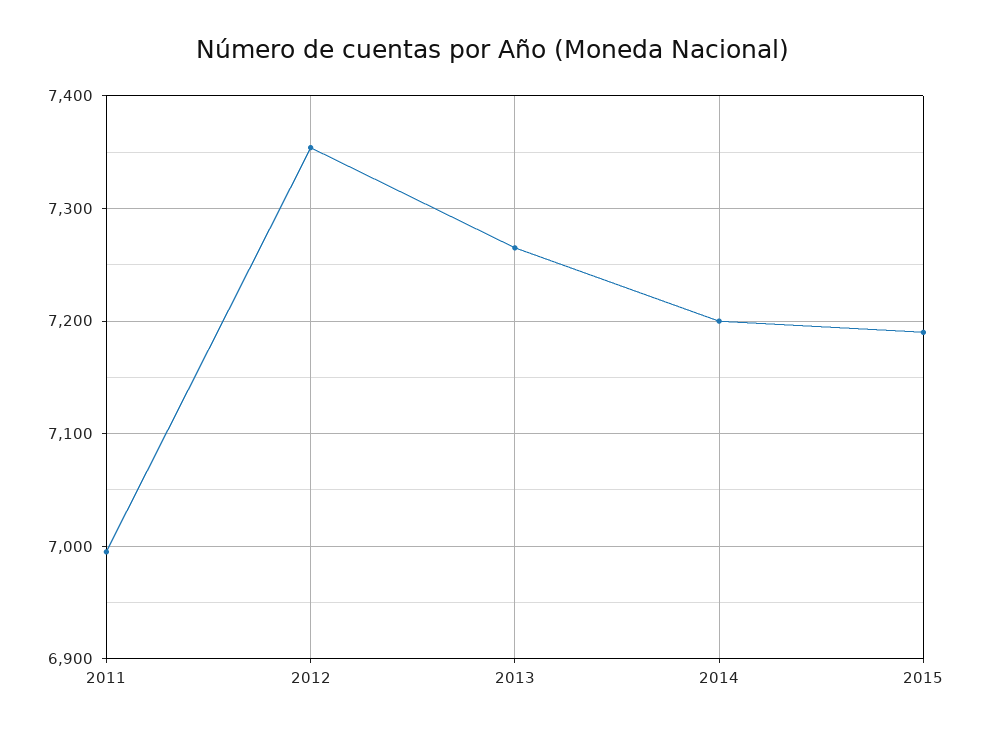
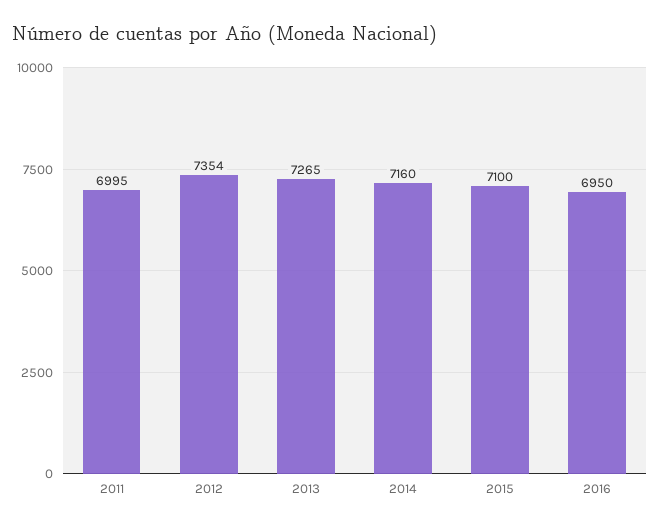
2014: 7200 -> 7160
2015: 7190 -> 7100
2016: none -> 6950

